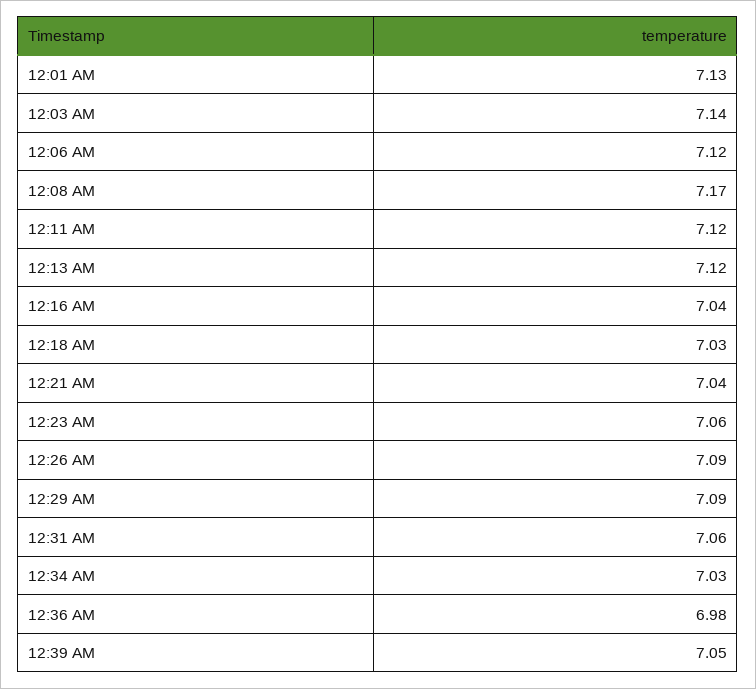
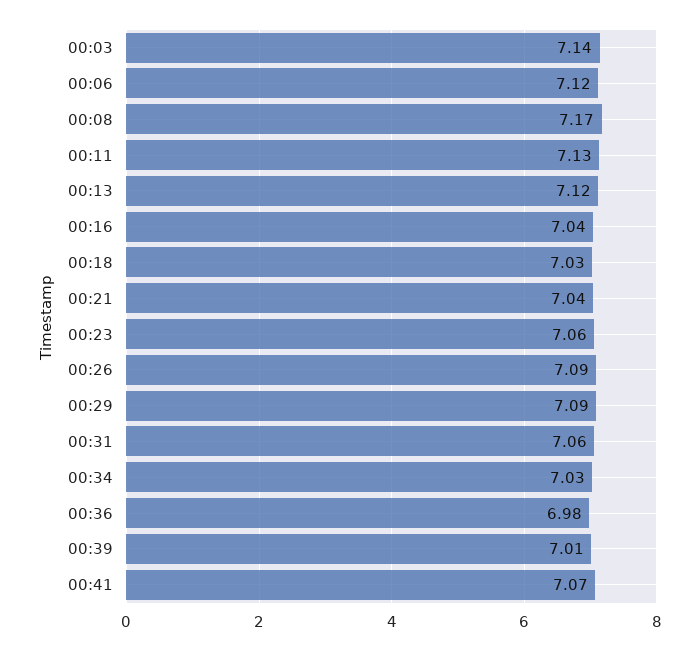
12:01 AM: 7.13 -> none
12:11 AM: 7.12 -> 7.13
12:39 AM: 7.05 -> 7.01
00:41: none -> 7.07

